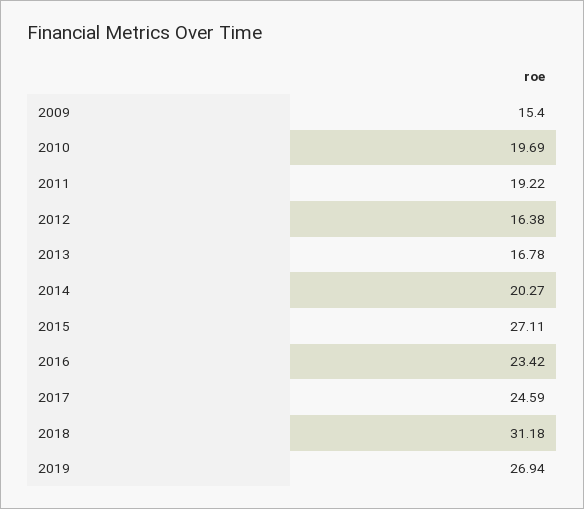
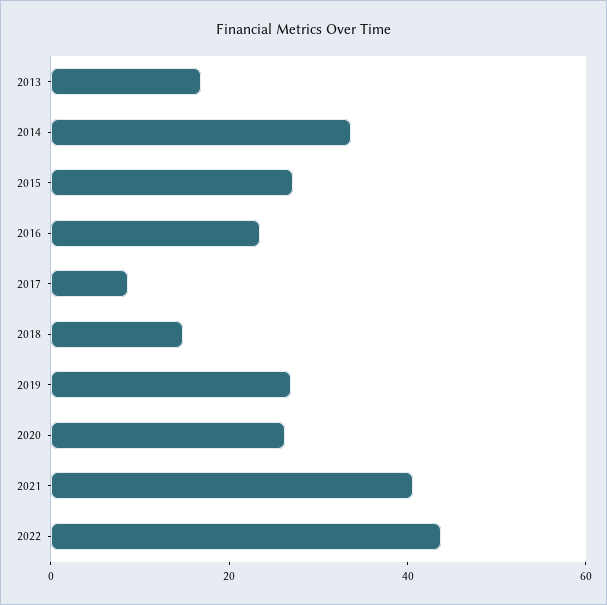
2009: 15.4 -> none
2010: 19.69 -> none
2011: 19.22 -> none
2012: 16.38 -> none
2014: 20.27 -> 35
2017: 24.59 -> 10
2018: 31.18 -> 15
2020: none -> 25
2021: none -> 40
2022: none -> 45

